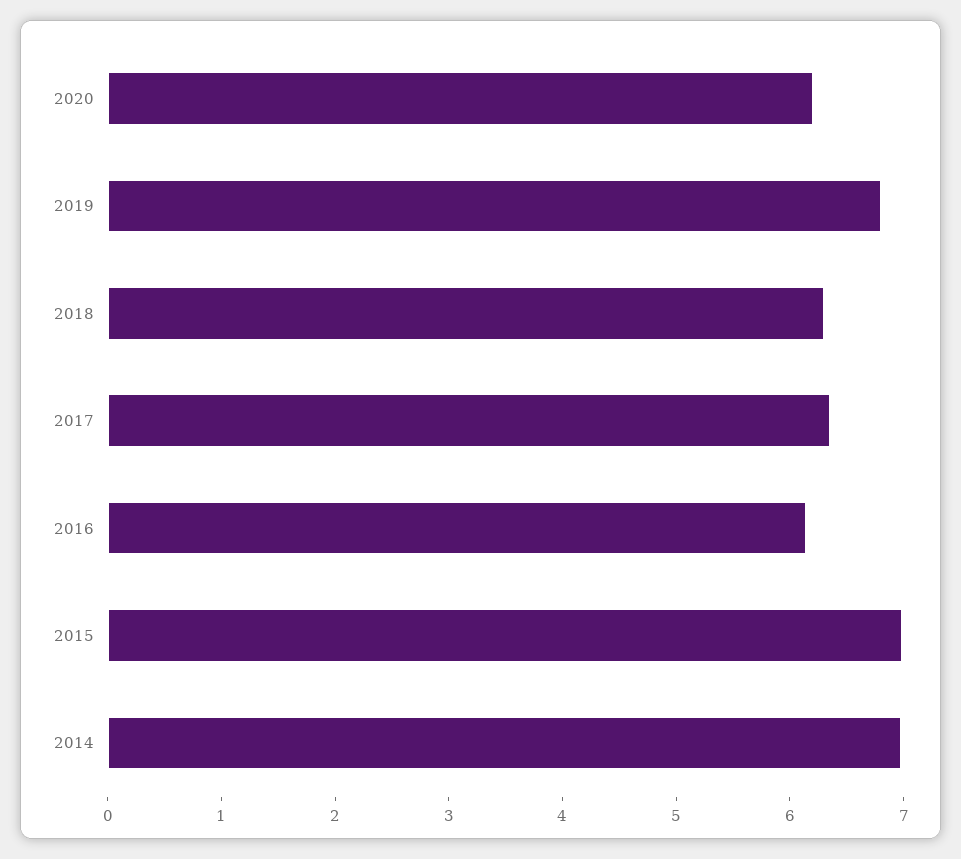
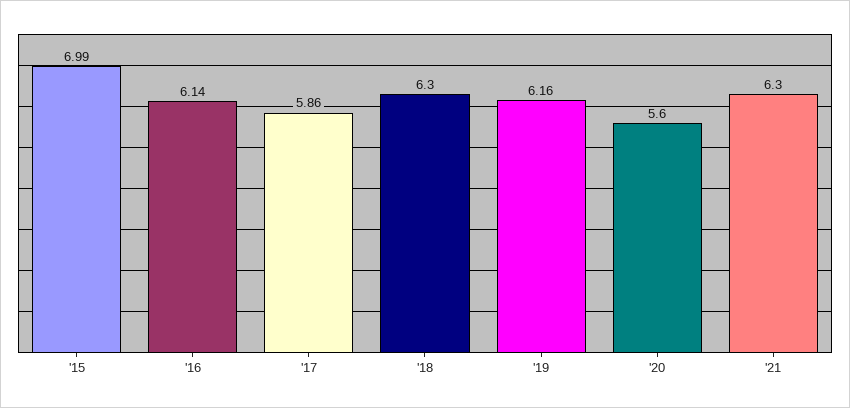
2020: 6.2 -> 5.6
2019: 6.8 -> 6.16
2017: 6.4 -> 5.86
2014: 7 -> none
'21: none -> 6.3

